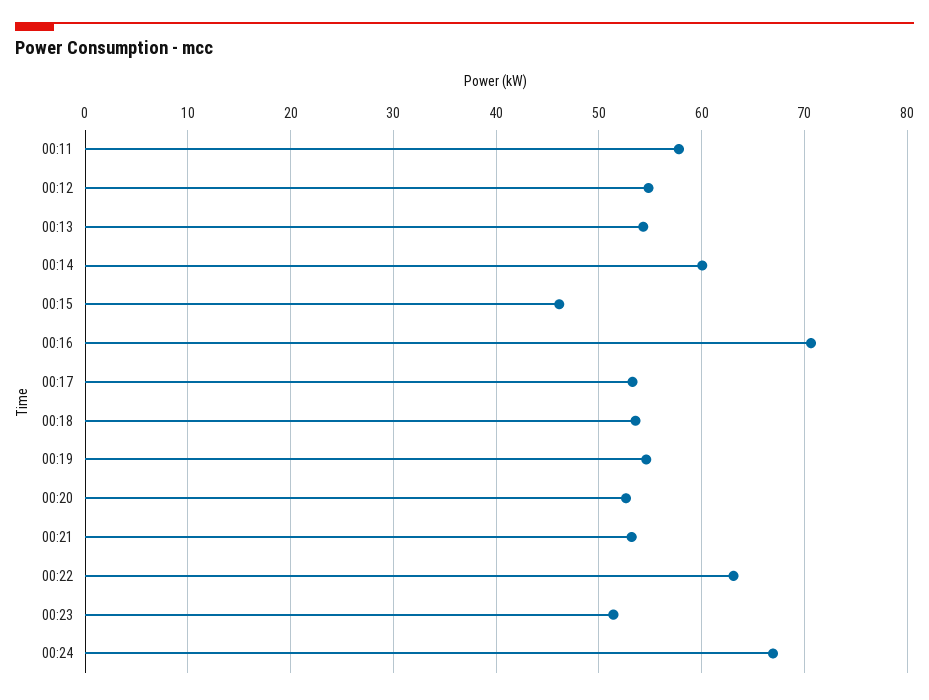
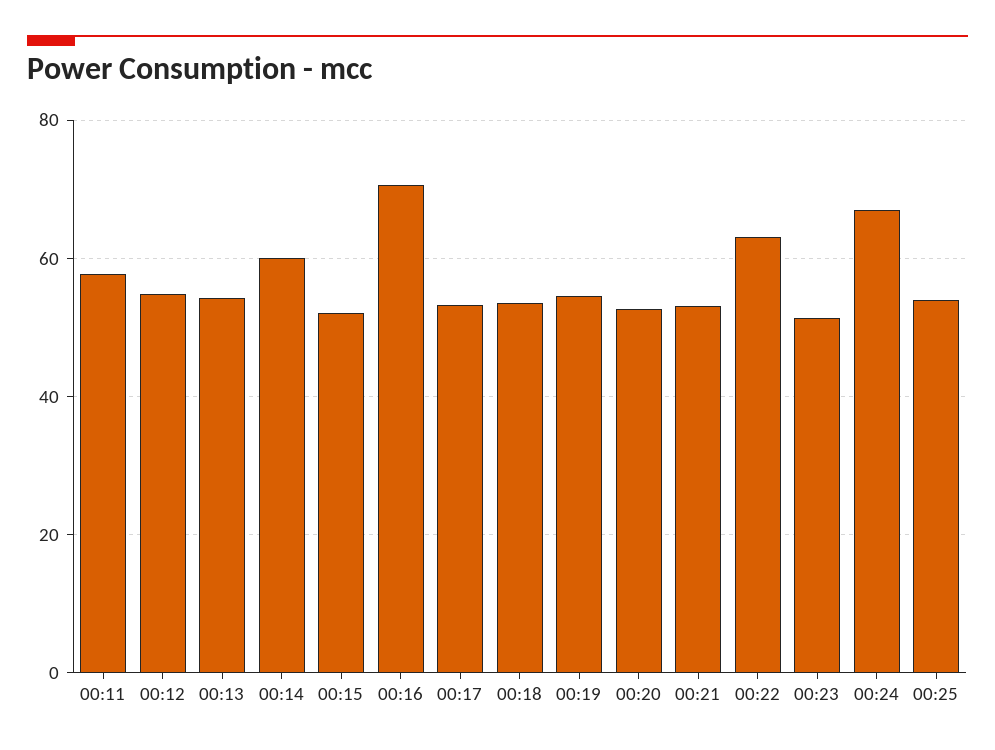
00:15: 46 -> 52
00:25: none -> 54

